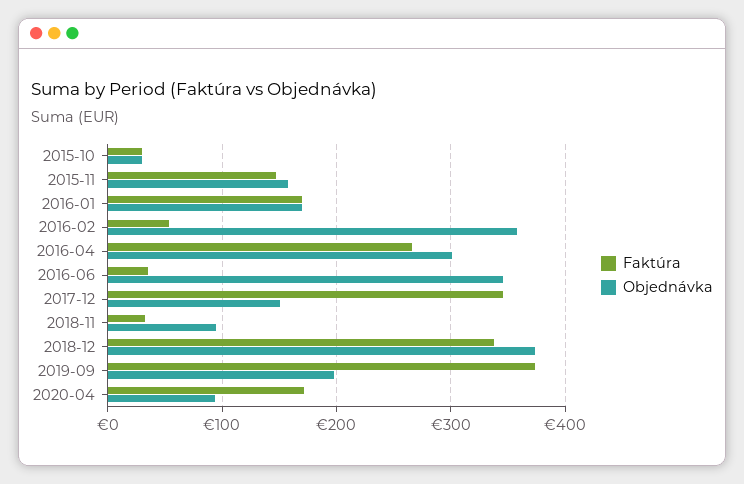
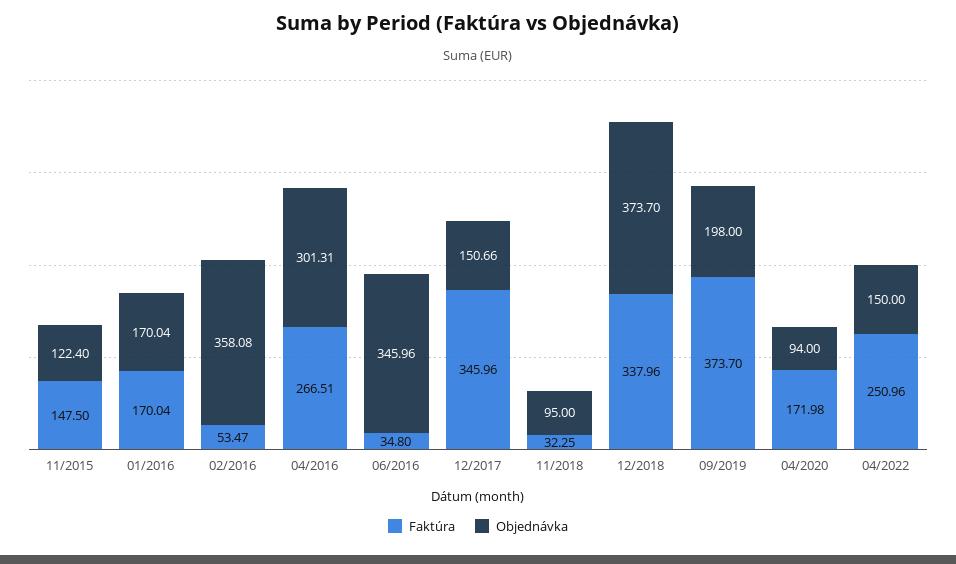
Faktúra, 2015-10: 30 -> none
Objednávka, 2015-10: 30 -> none
Objednávka, 2015-11: 160 -> 122.4
Faktúra, 04/2022: none -> 250.96
Objednávka, 04/2022: none -> 150

